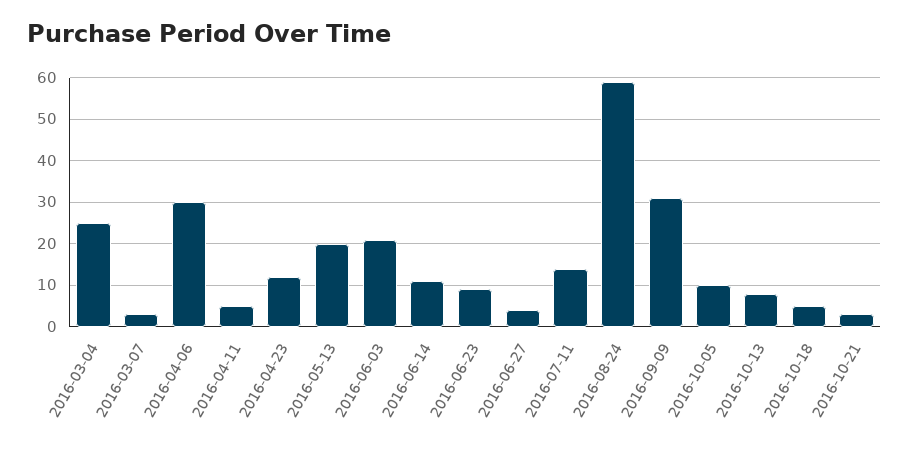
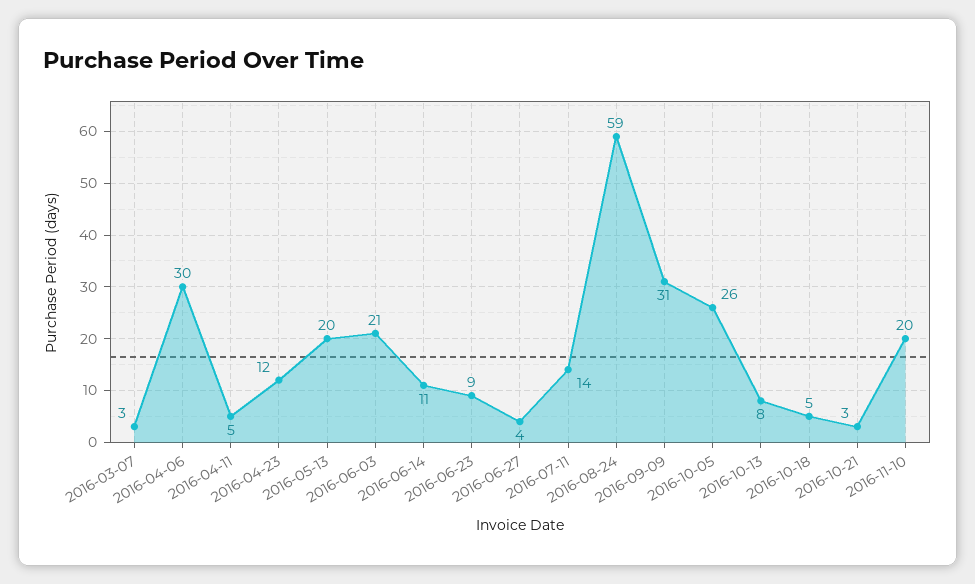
2016-03-04: 25 -> none
2016-10-05: 10 -> 26
2016-11-10: none -> 20

